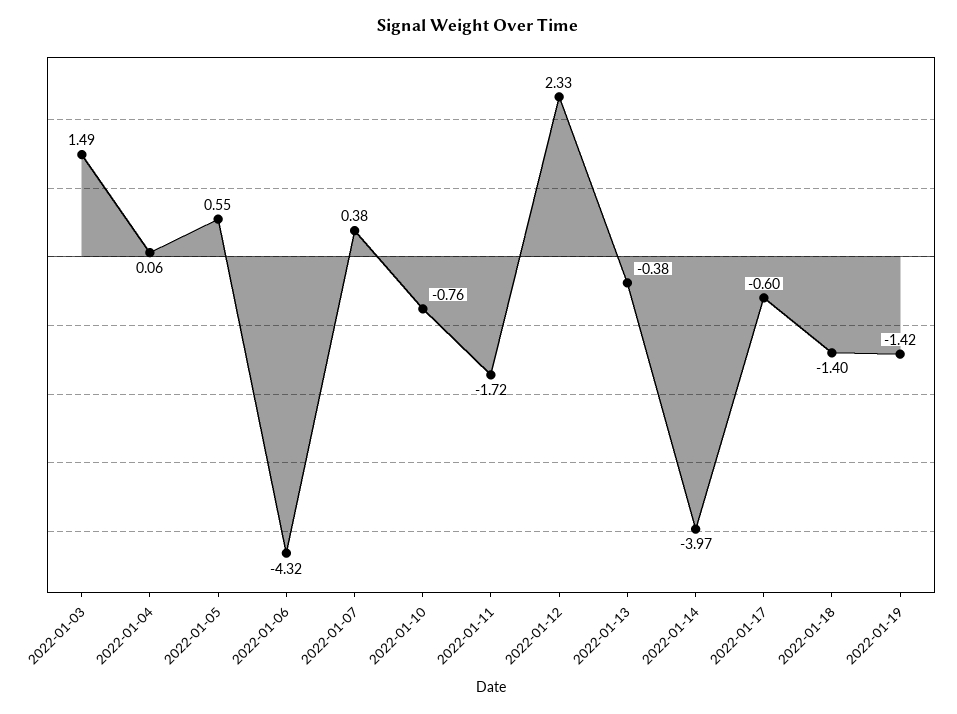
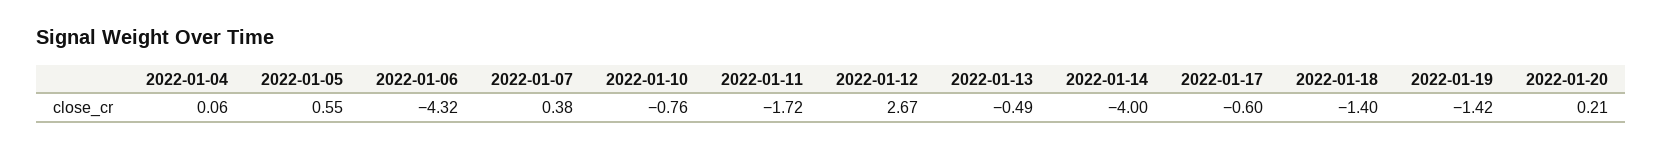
2022-01-03: 1.49 -> none
2022-01-12: 2.33 -> 2.67
2022-01-13: -0.38 -> -0.49
2022-01-14: -3.97 -> -4
2022-01-20: none -> 0.21

